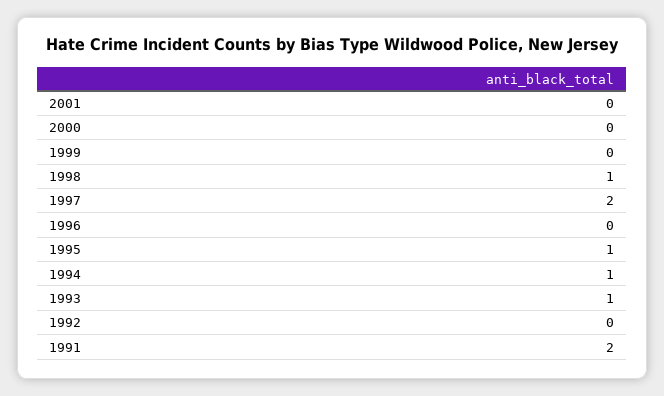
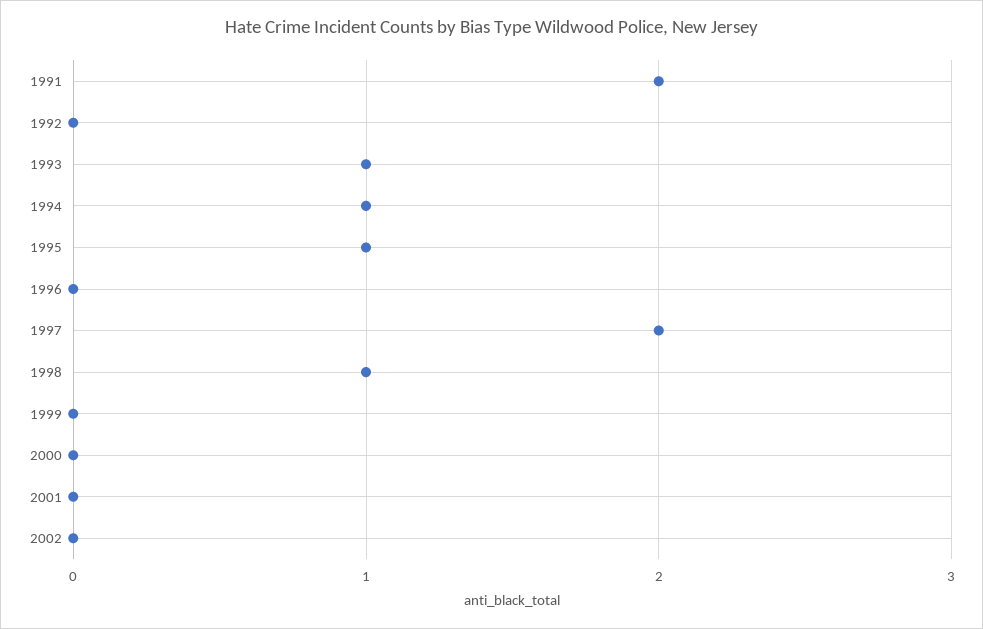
2002: none -> 0

